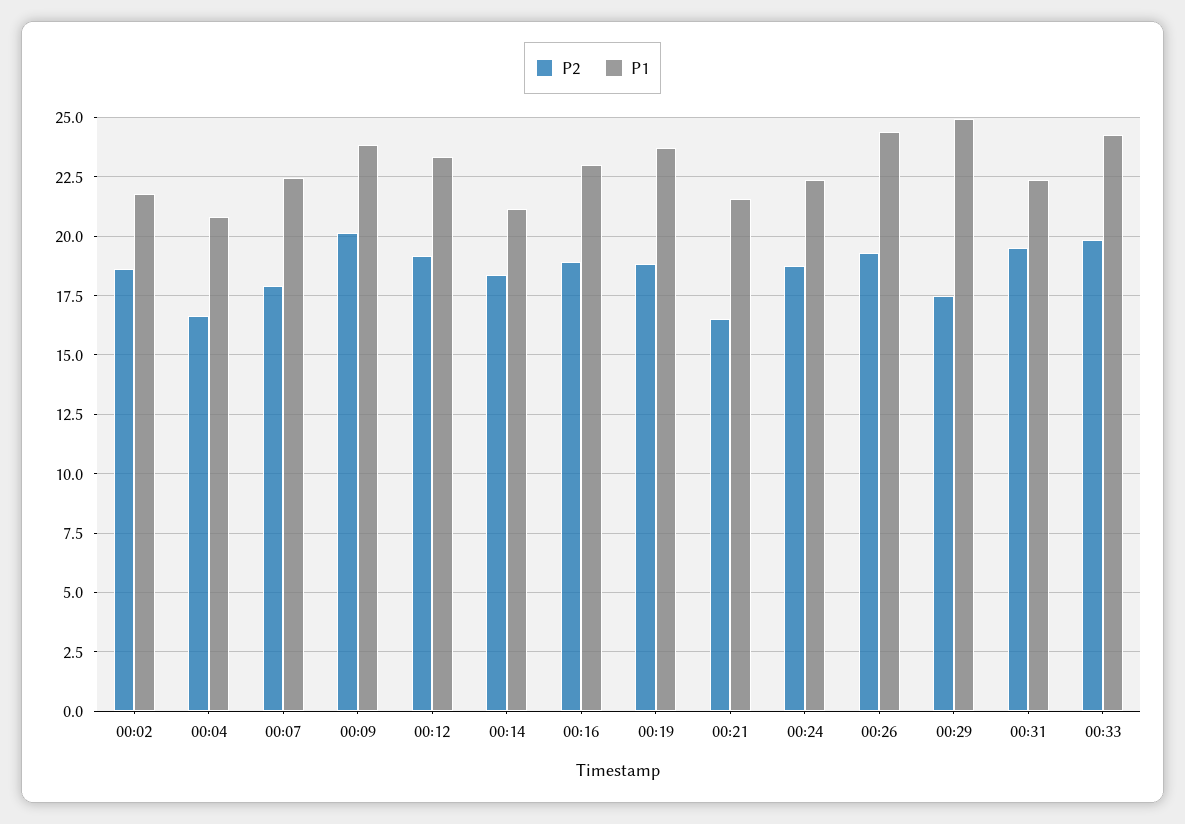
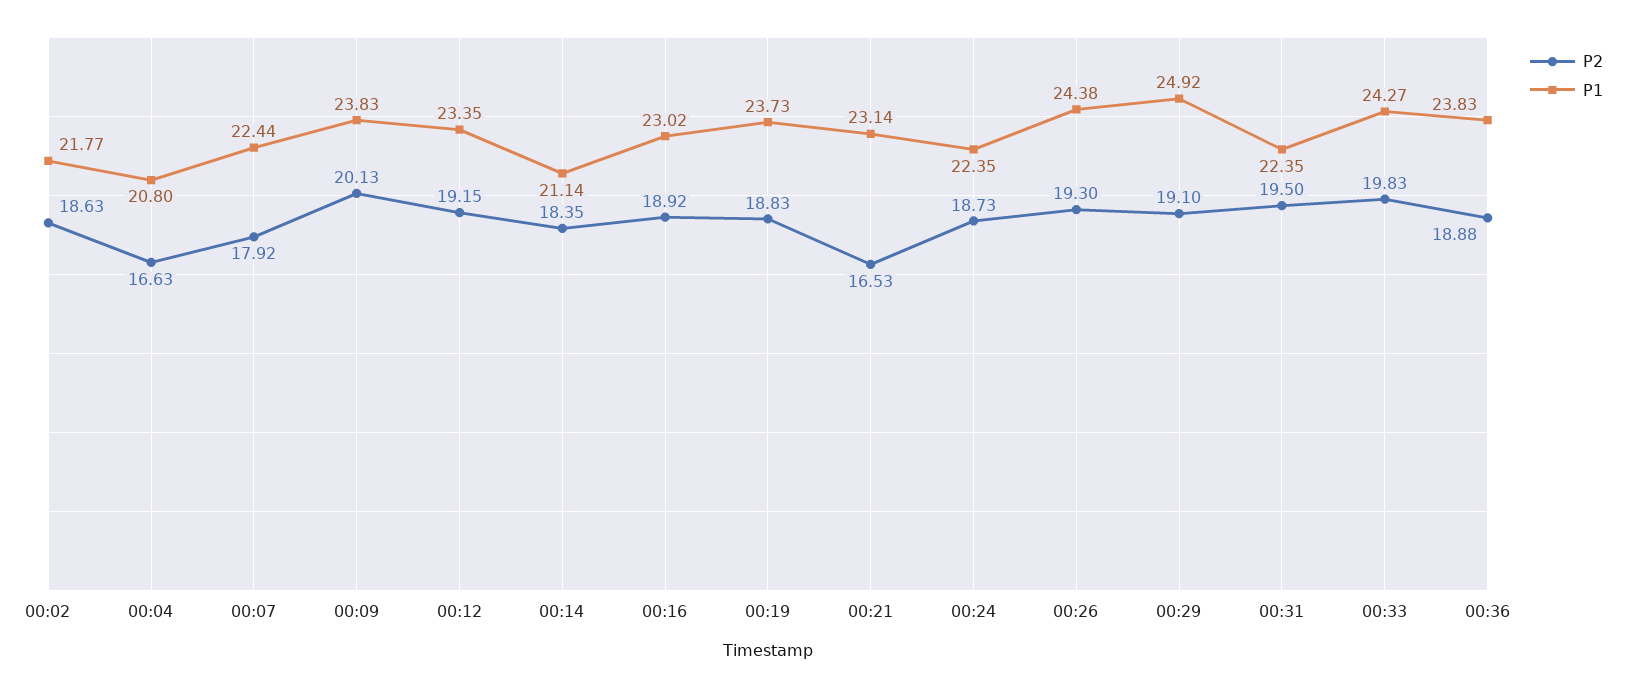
P1, 00:21: 21.5 -> 23.14
P2, 00:29: 17.5 -> 19.1
P2, 00:36: none -> 18.88
P1, 00:36: none -> 23.83

